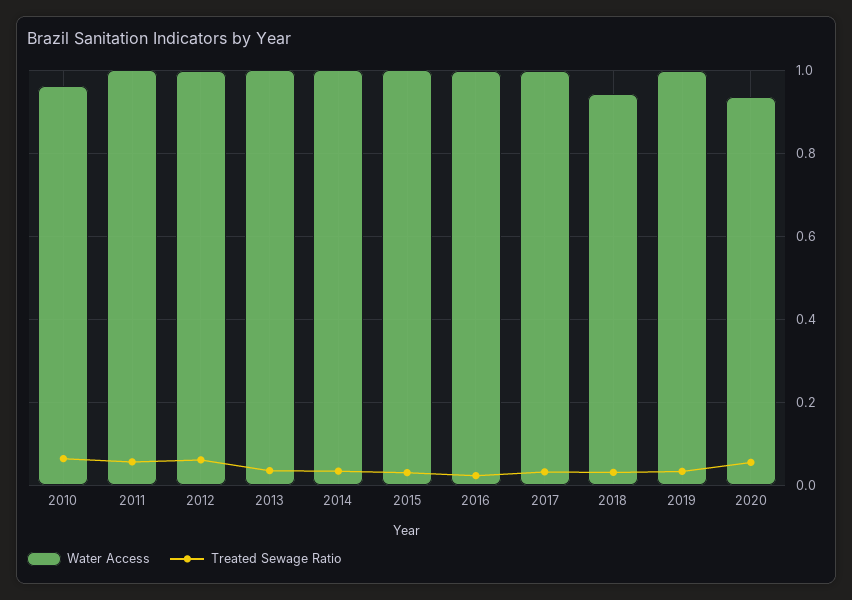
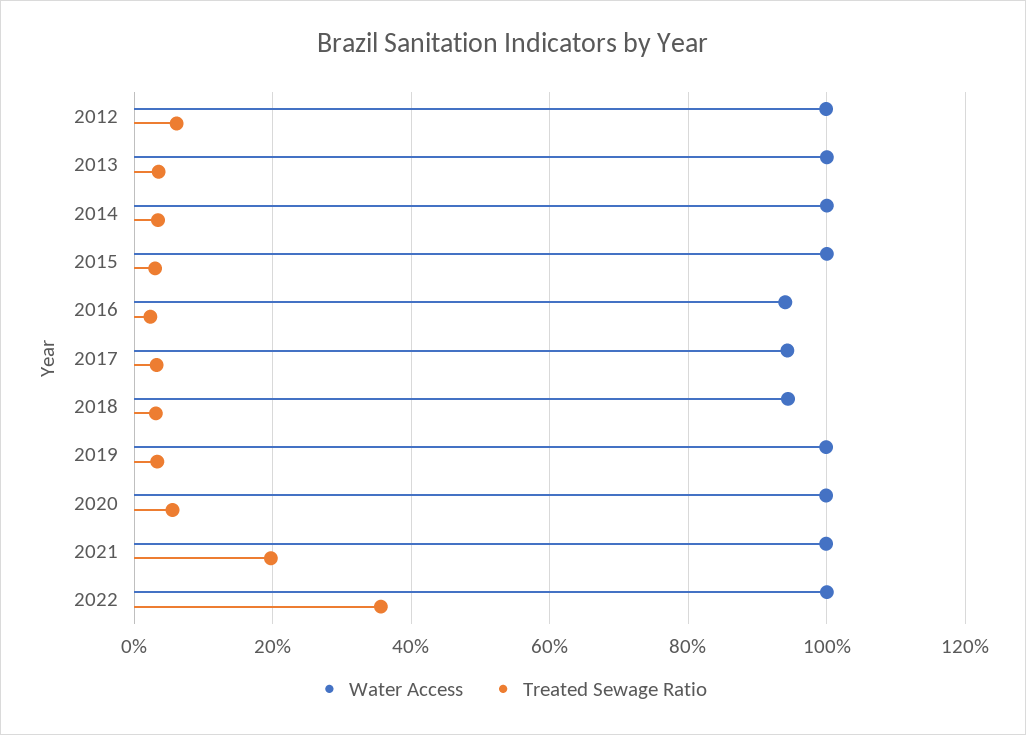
Water Access, 2010: 0.96 -> none
Treated Sewage Ratio, 2010: 0.06 -> none
Water Access, 2011: 1 -> none
Treated Sewage Ratio, 2011: 0.06 -> none
Water Access, 2016: 1 -> 0.94
Water Access, 2017: 1 -> 0.94
Water Access, 2020: 0.94 -> 1
Water Access, 2021: none -> 1
Treated Sewage Ratio, 2021: none -> 0.2
Water Access, 2022: none -> 1
Treated Sewage Ratio, 2022: none -> 0.36

